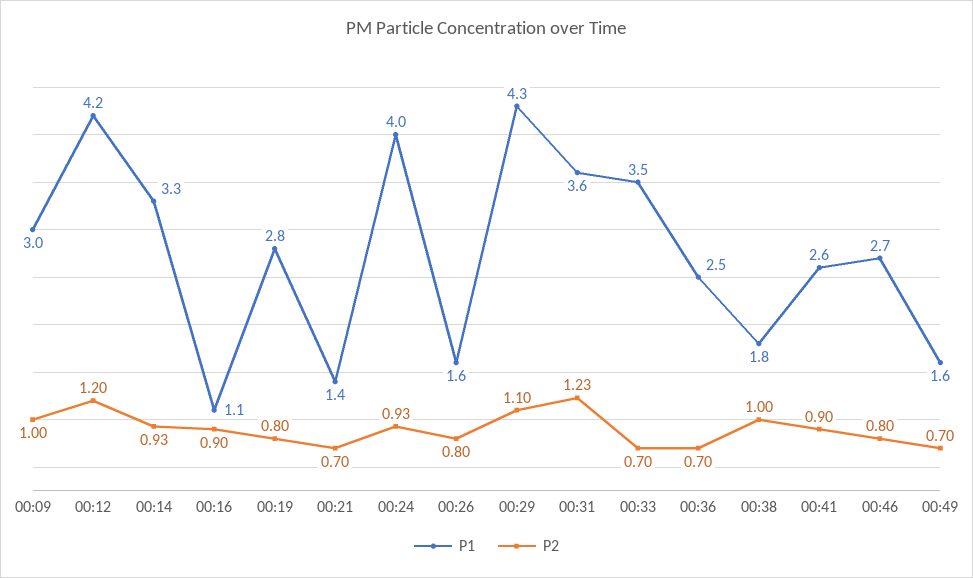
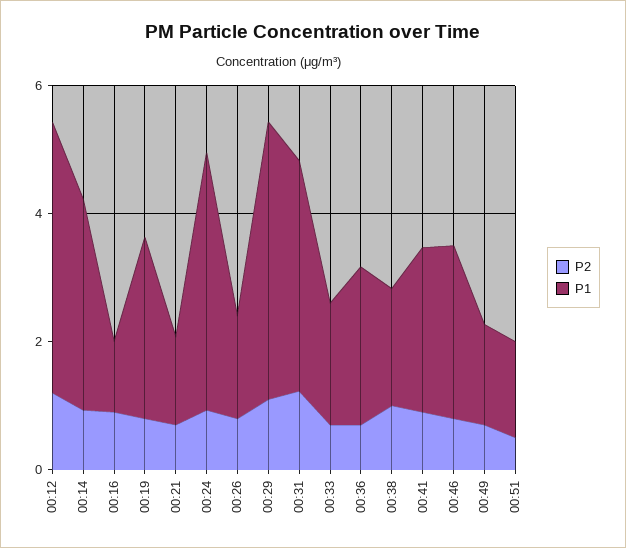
P1, 00:09: 3 -> none
P2, 00:09: 1 -> none
P1, 00:33: 3.5 -> 2
P2, 00:51: none -> 0.5
P1, 00:51: none -> 1.5

